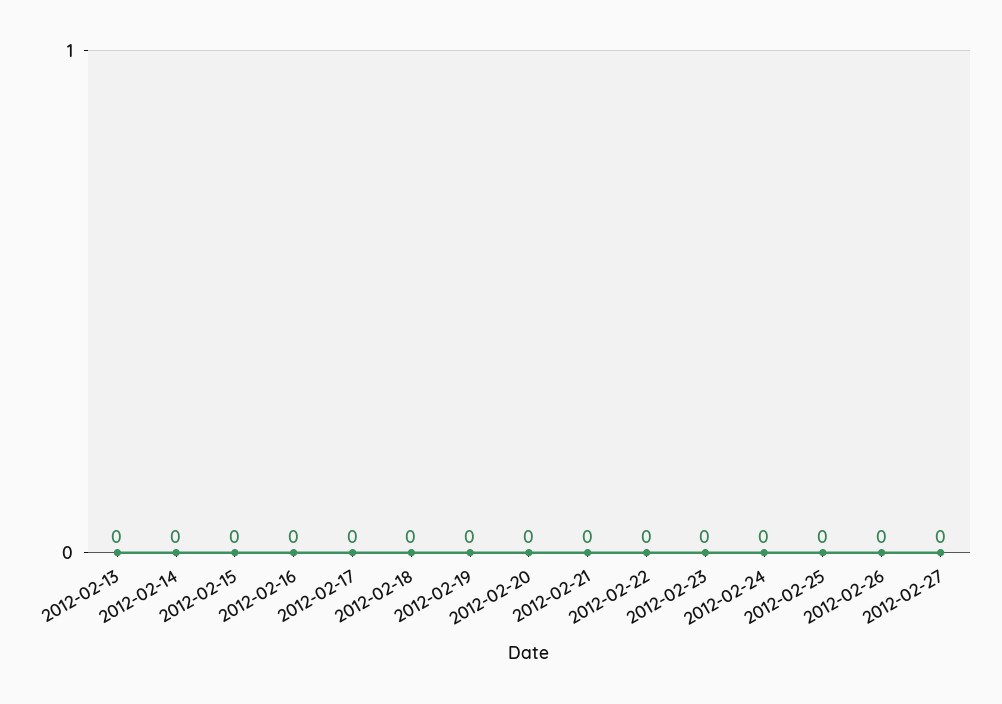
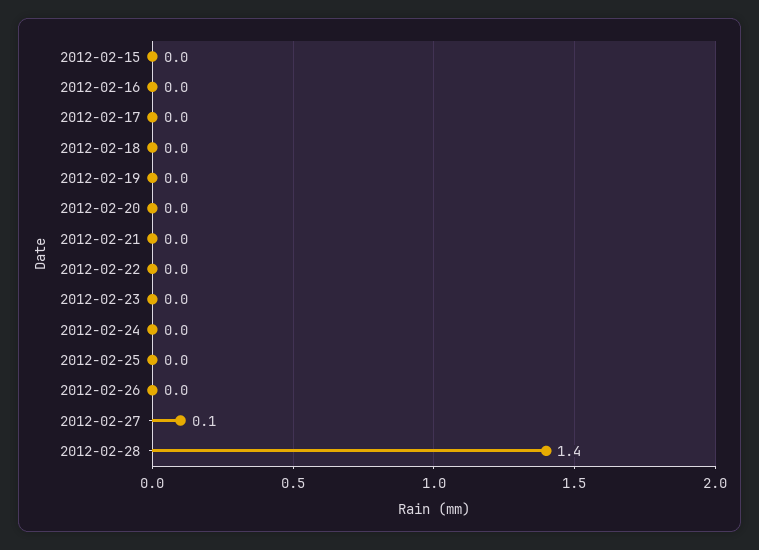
2012-02-13: 0 -> none
2012-02-14: 0 -> none
2012-02-27: 0 -> 0.1
2012-02-28: none -> 1.4

